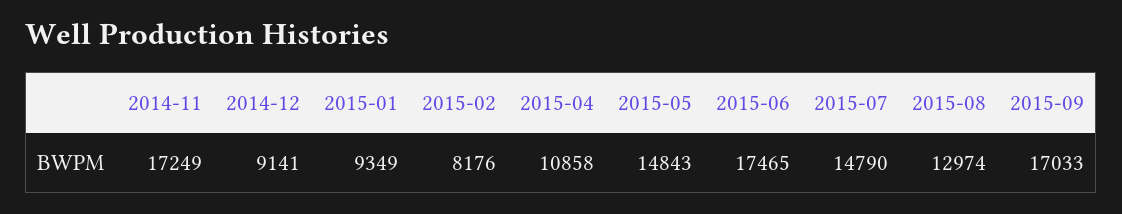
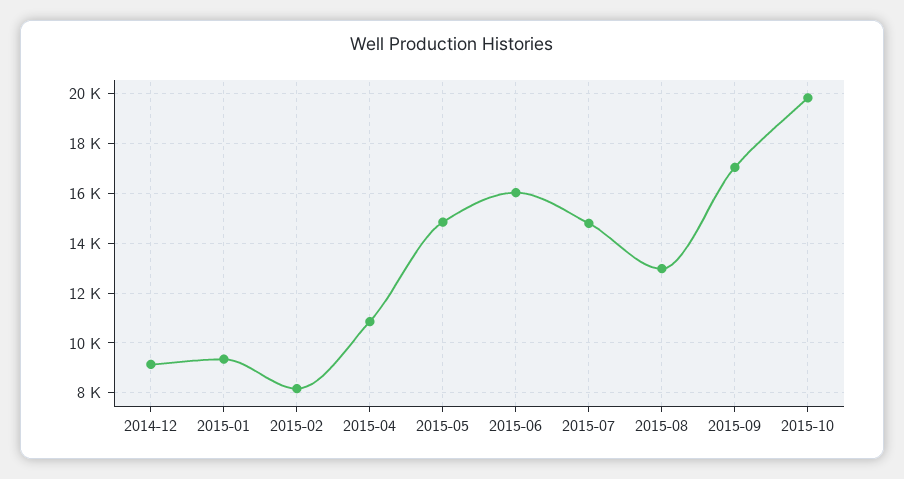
2014-11: 17249 -> none
2015-06: 17465 -> 16000
2015-10: none -> 19750

